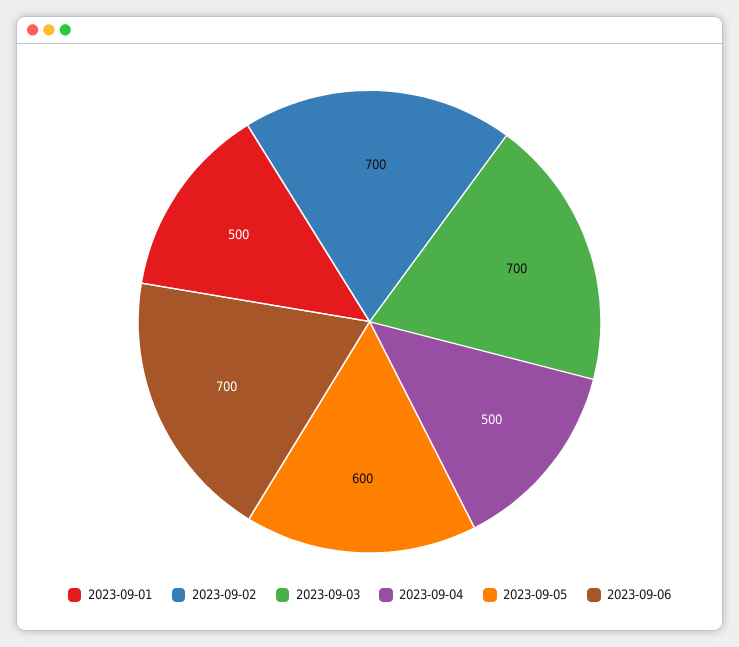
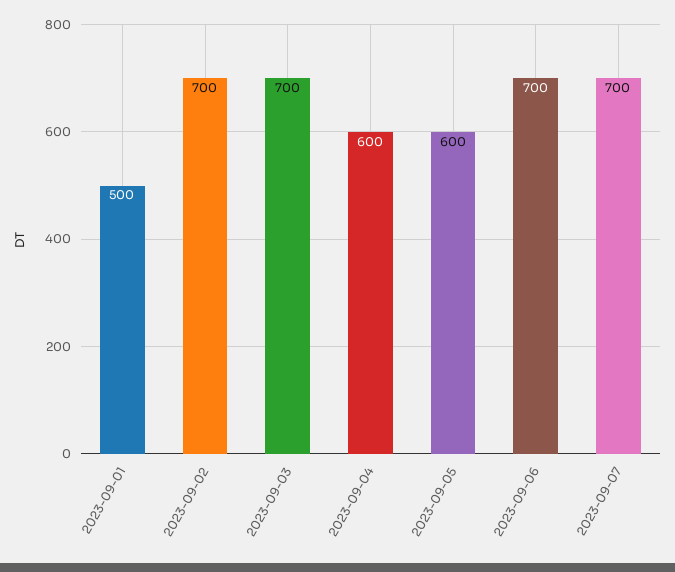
2023-09-04: 500 -> 600
2023-09-07: none -> 700

